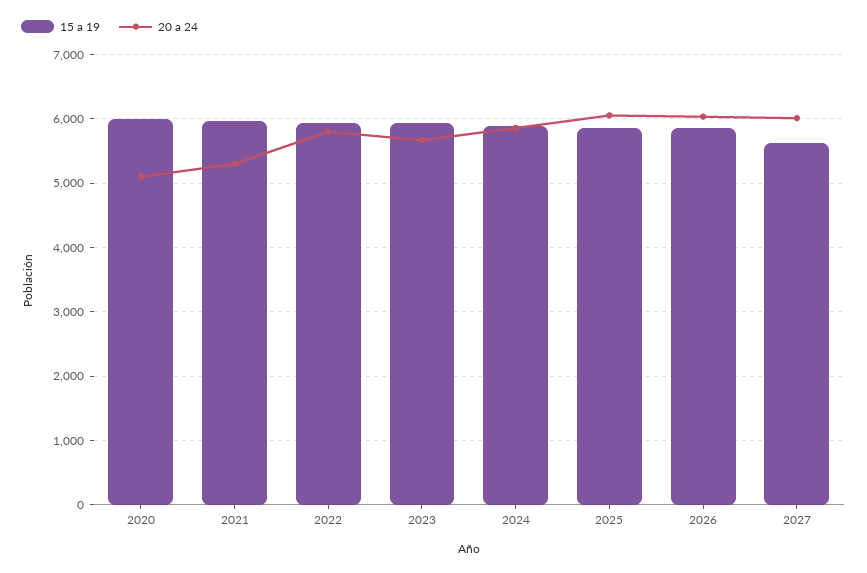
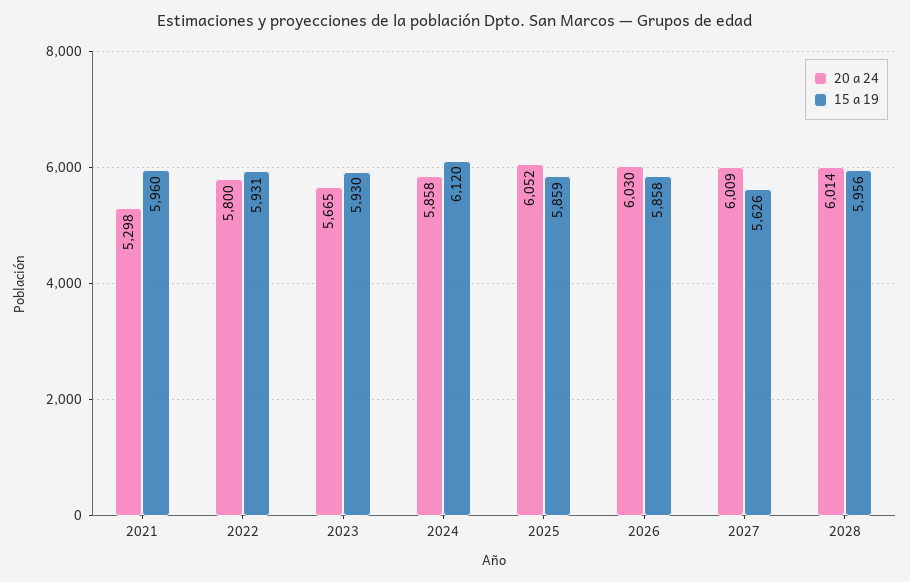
15 a 19, 2020: 6000 -> none
20 a 24, 2020: 5100 -> none
15 a 19, 2024: 5900 -> 6120
20 a 24, 2028: none -> 6014
15 a 19, 2028: none -> 5956

